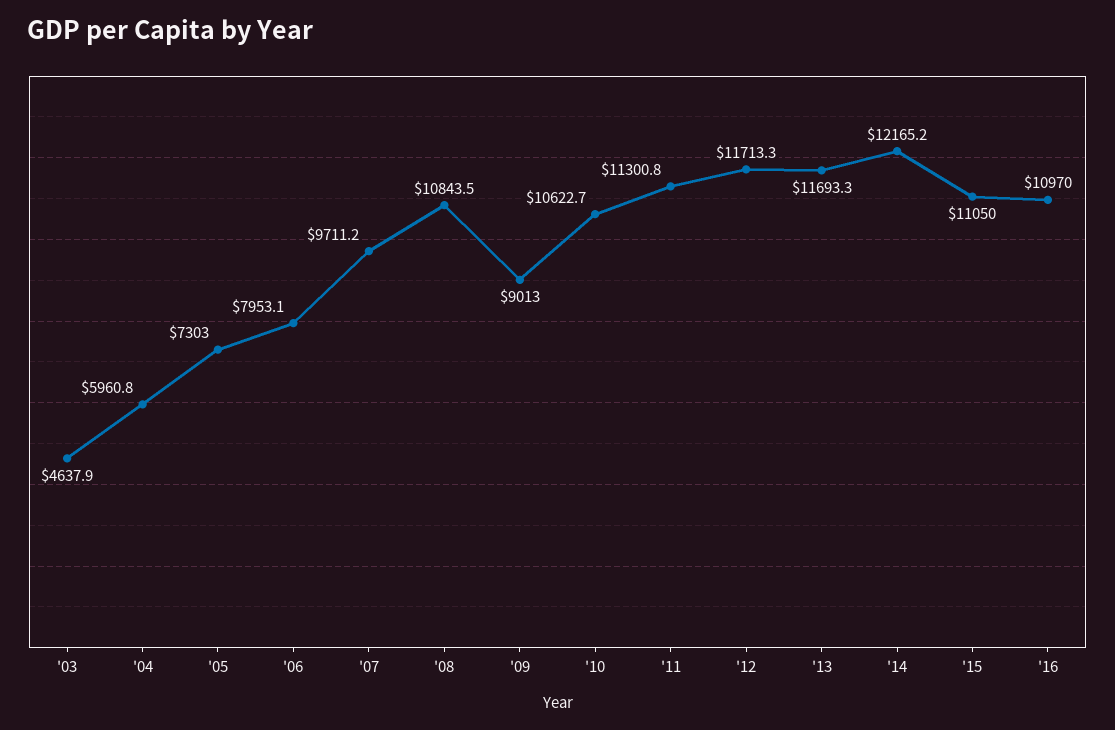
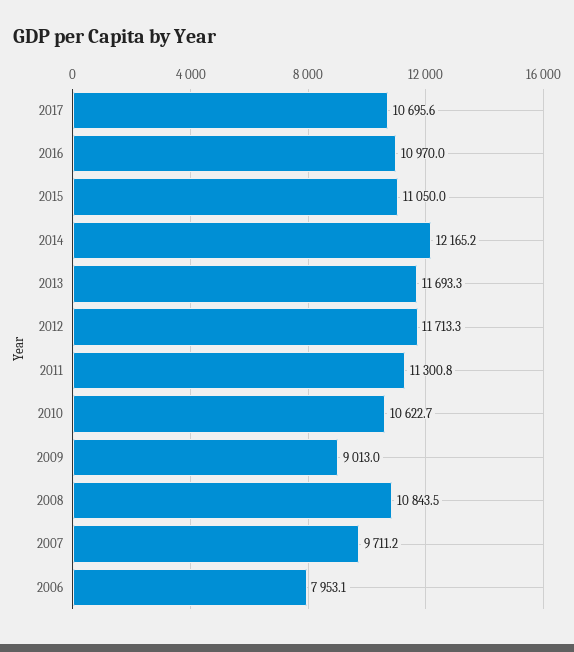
'03: 4637.9 -> none
'04: 5960.8 -> none
'05: 7303 -> none
2017: none -> 10695.6

